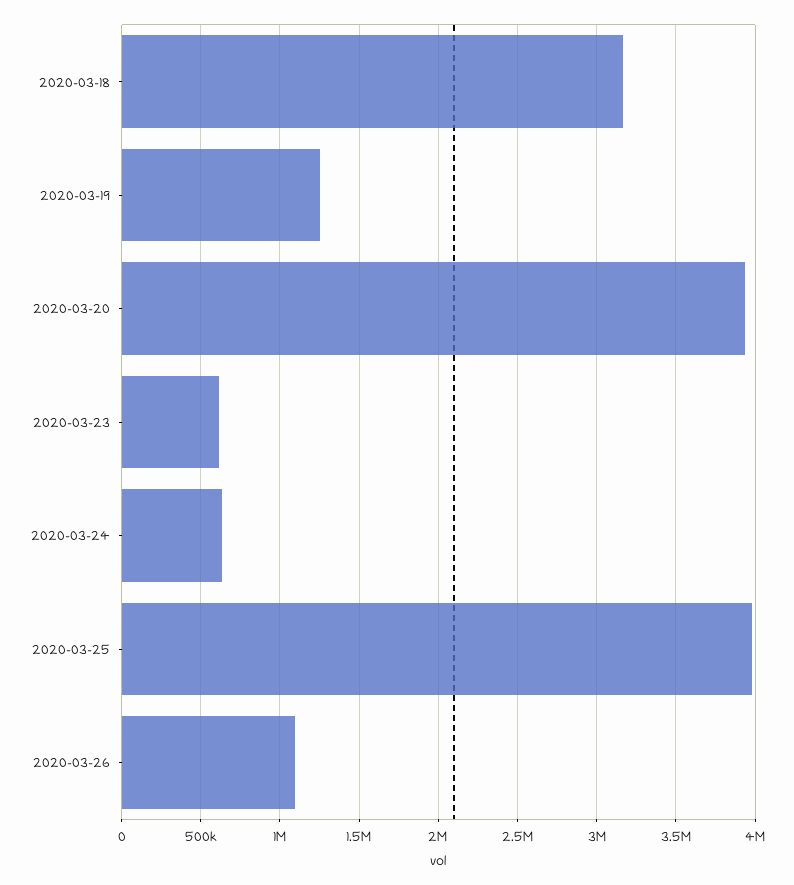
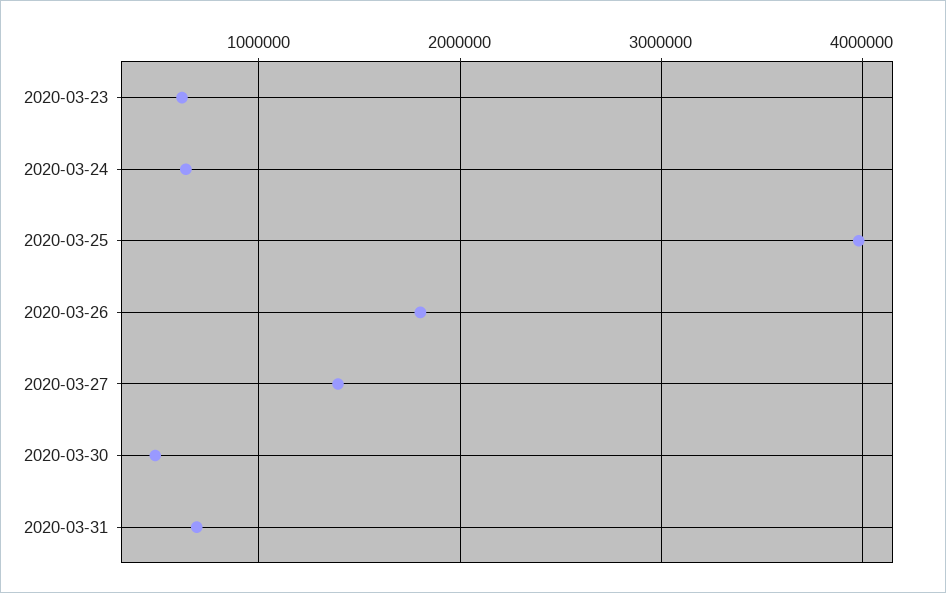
2020-03-18: 3150000 -> none
2020-03-19: 1250000 -> none
2020-03-20: 3950000 -> none
2020-03-26: 1100000 -> 1800000
2020-03-27: none -> 1400000
2020-03-30: none -> 500000
2020-03-31: none -> 700000

